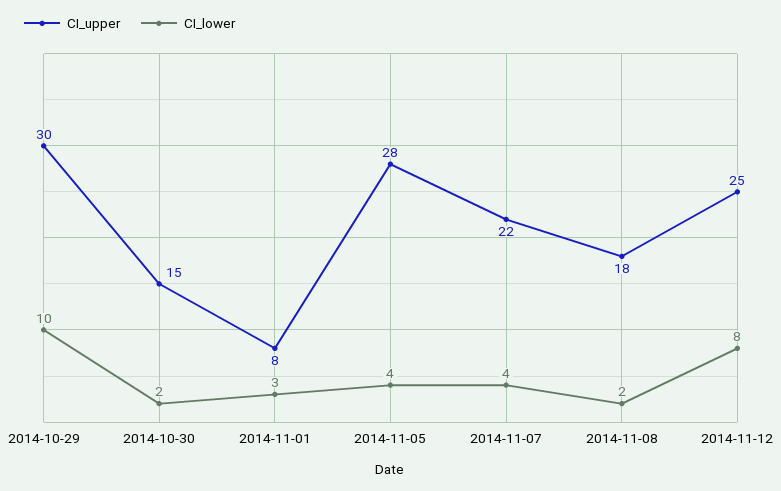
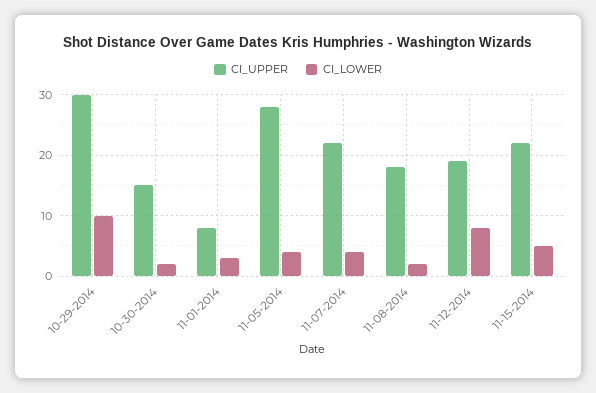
CI_upper, 2014-11-12: 25 -> 19
CI_upper, 11-15-2014: none -> 22
CI_lower, 11-15-2014: none -> 5

